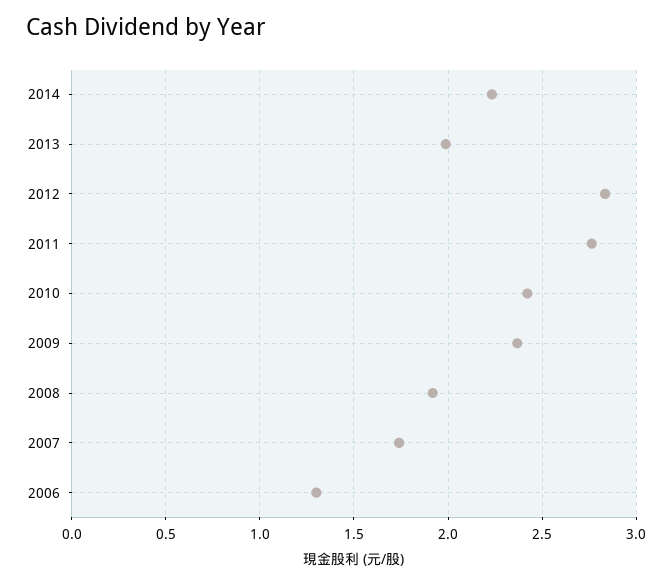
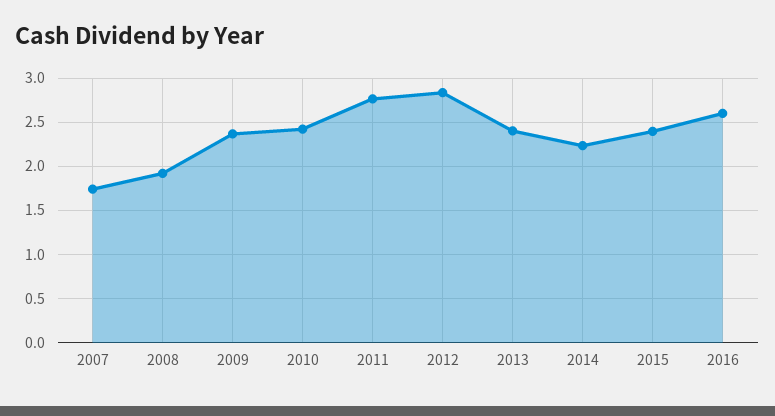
2013: 2 -> 2.4
2006: 1.3 -> none
2015: none -> 2.4
2016: none -> 2.6

